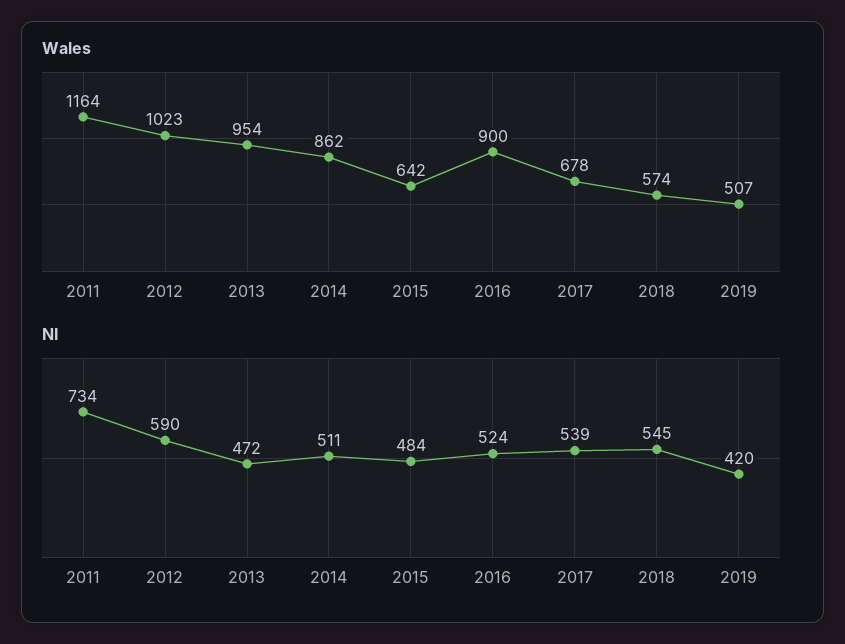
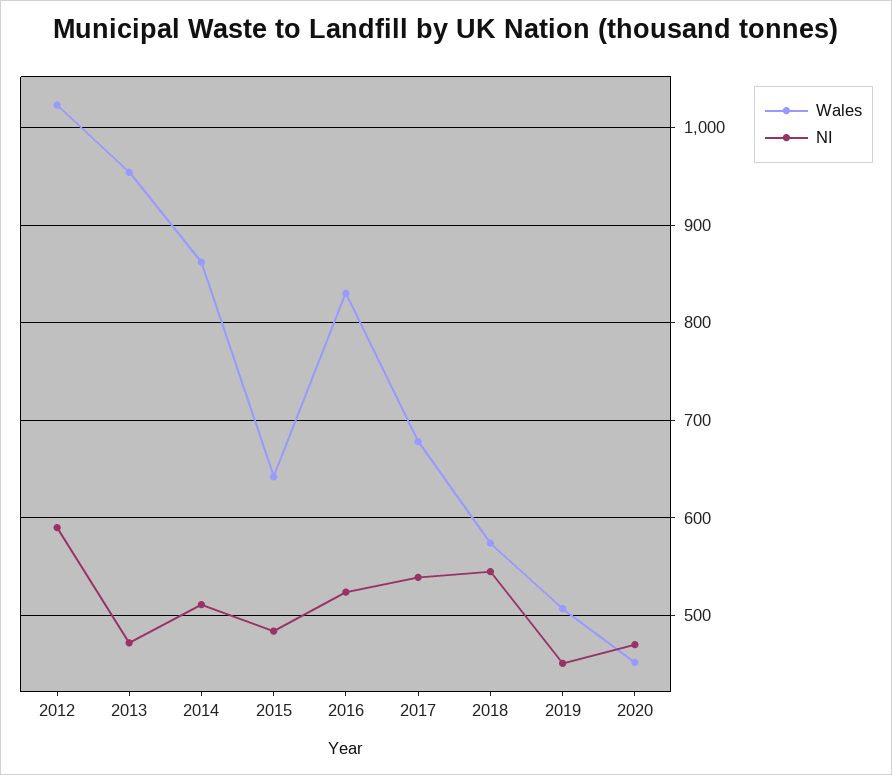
Wales, 2011: 1164 -> none
Wales, 2016: 900 -> 830
NI, 2011: 734 -> none
NI, 2019: 420 -> 450
Wales, 2020: none -> 450
NI, 2020: none -> 470

